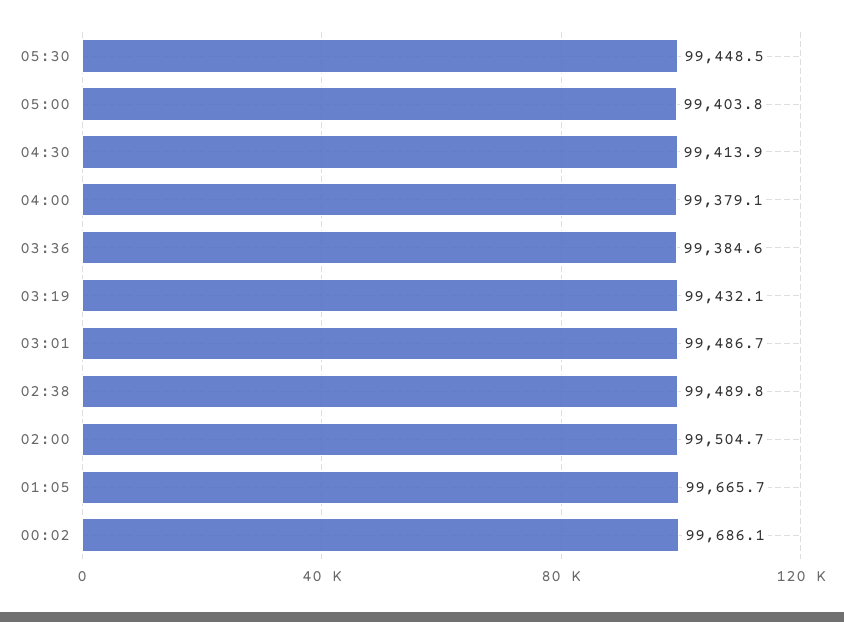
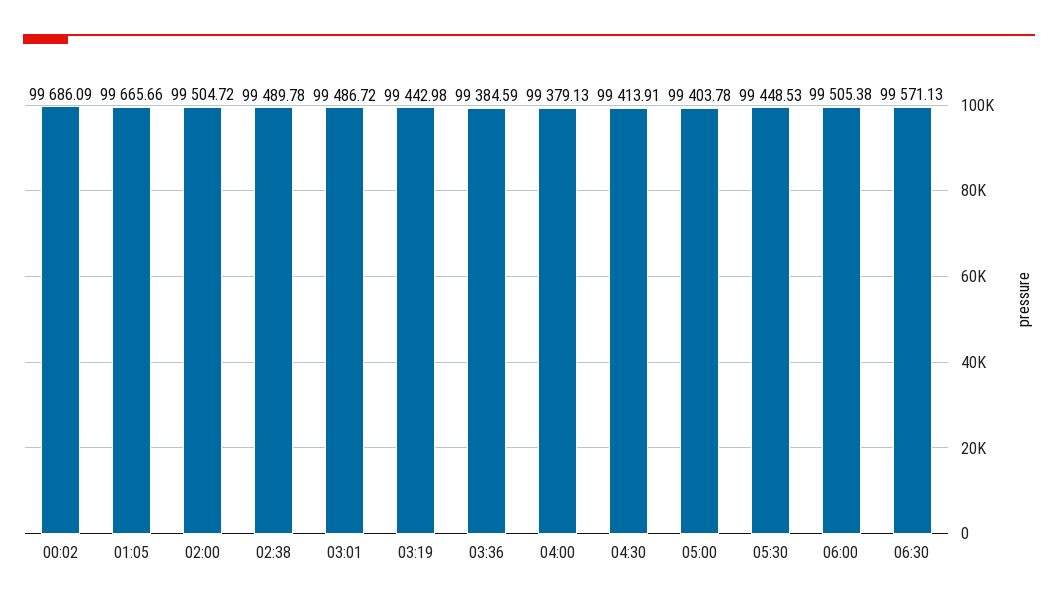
03:19: 99432.1 -> 99442.98
06:00: none -> 99505.38
06:30: none -> 99571.13

